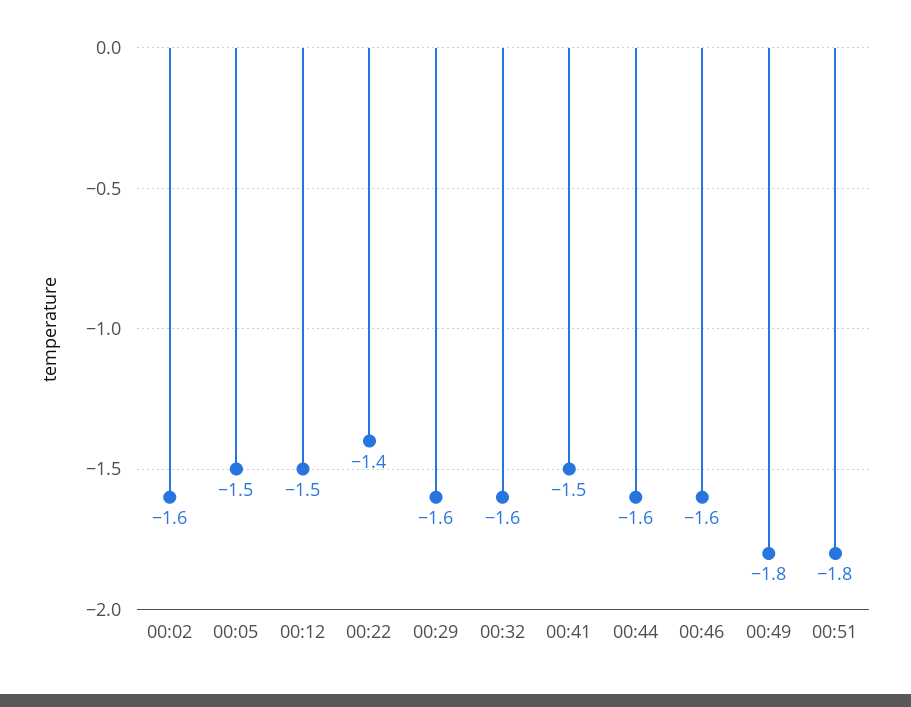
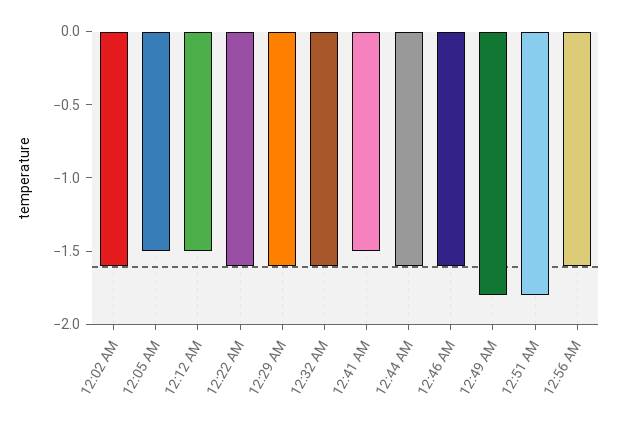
00:22: -1.4 -> -1.6
12:56 AM: none -> -1.6

